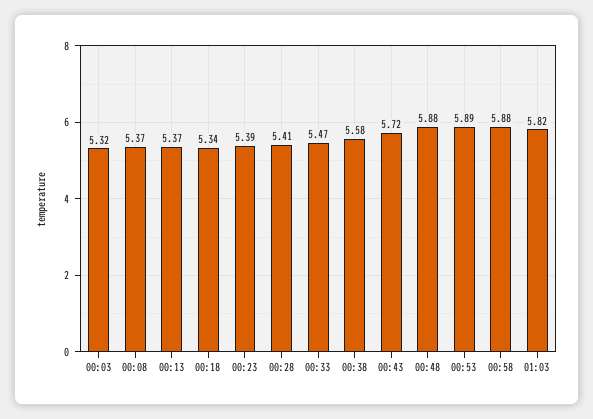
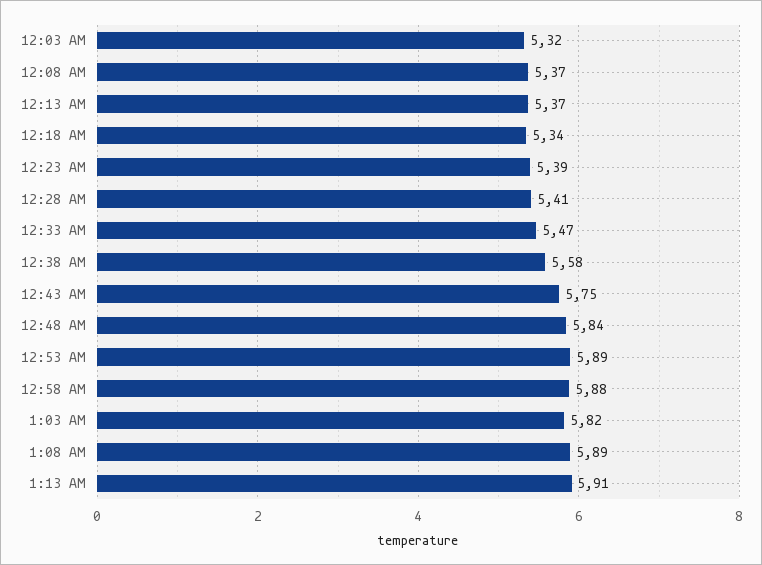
00:43: 5.72 -> 5.75
00:48: 5.88 -> 5.84
1:08 AM: none -> 5.89
1:13 AM: none -> 5.91

